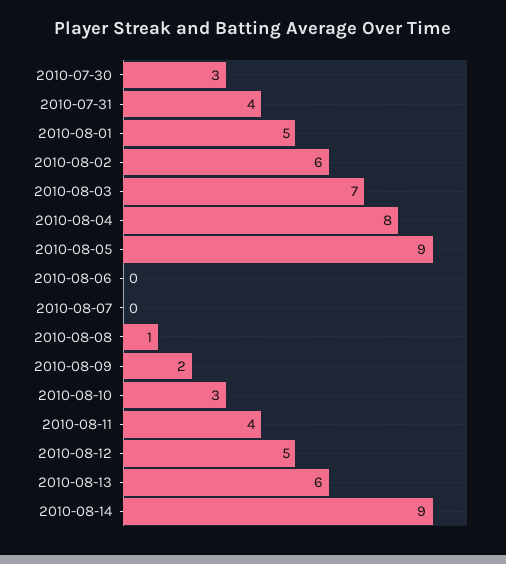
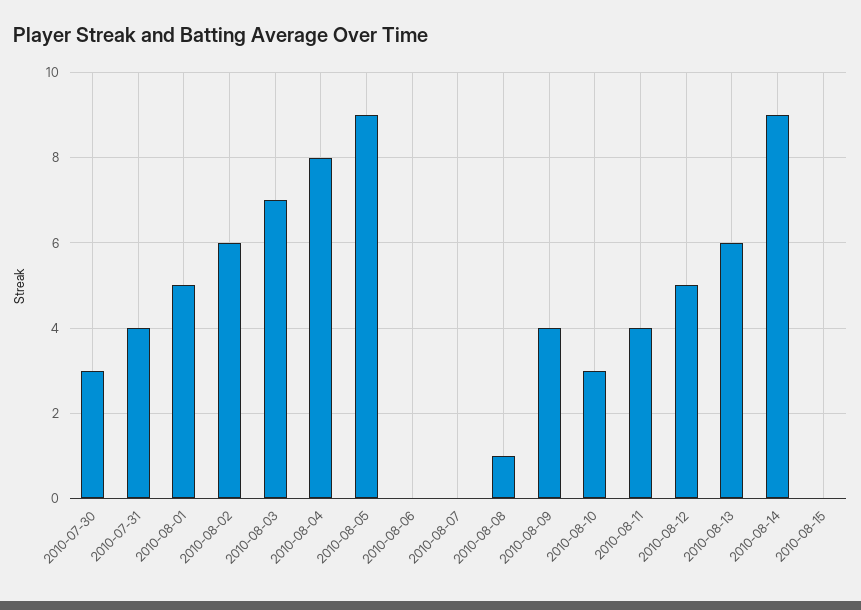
2010-08-09: 2 -> 4
2010-08-15: none -> 0

